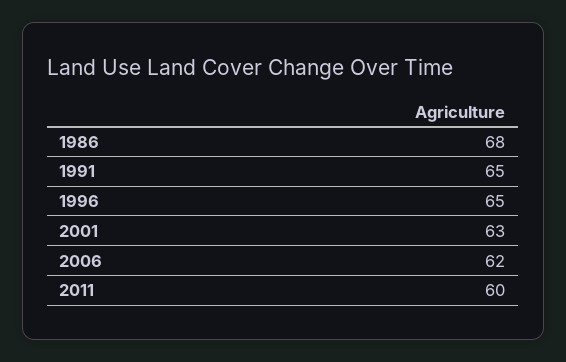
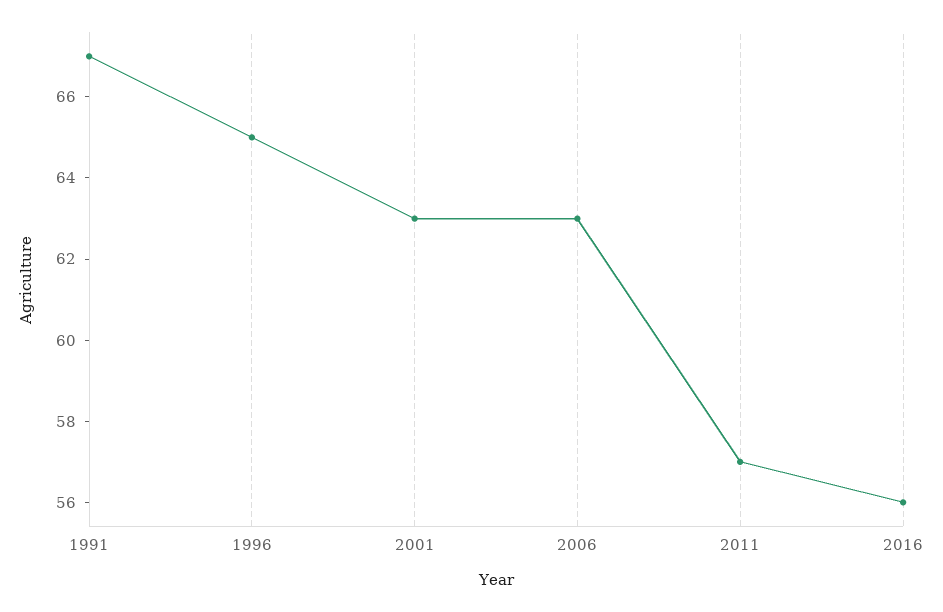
1986: 68 -> none
1991: 65 -> 67
2006: 62 -> 63
2011: 60 -> 57
2016: none -> 56

